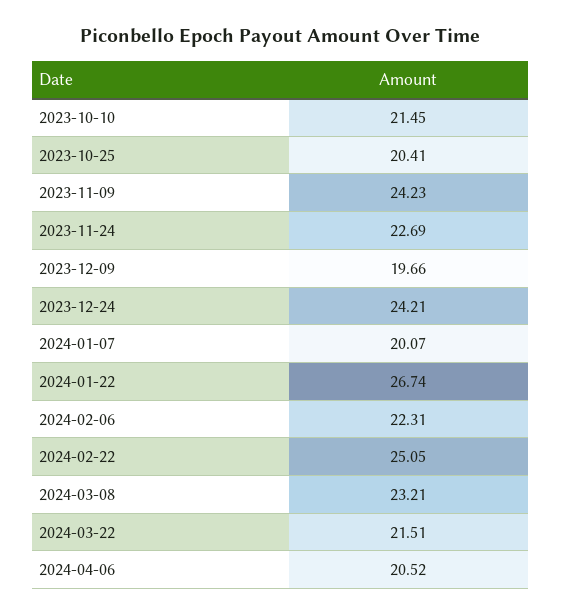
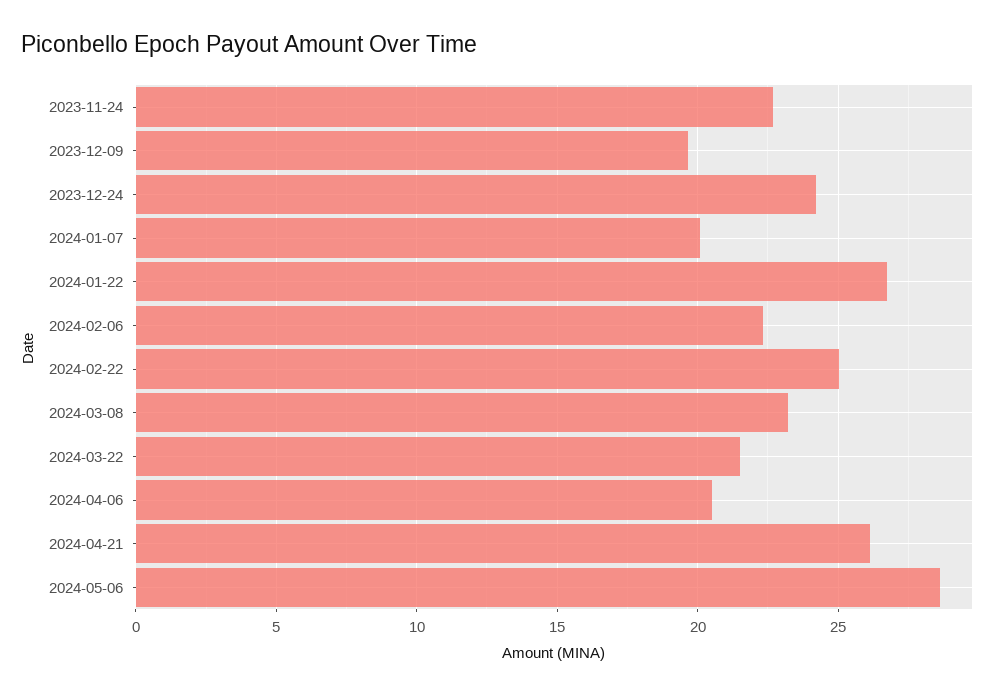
2023-10-10: 21.45 -> none
2023-10-25: 20.41 -> none
2023-11-09: 24.23 -> none
2024-04-21: none -> 26
2024-05-06: none -> 28.5

